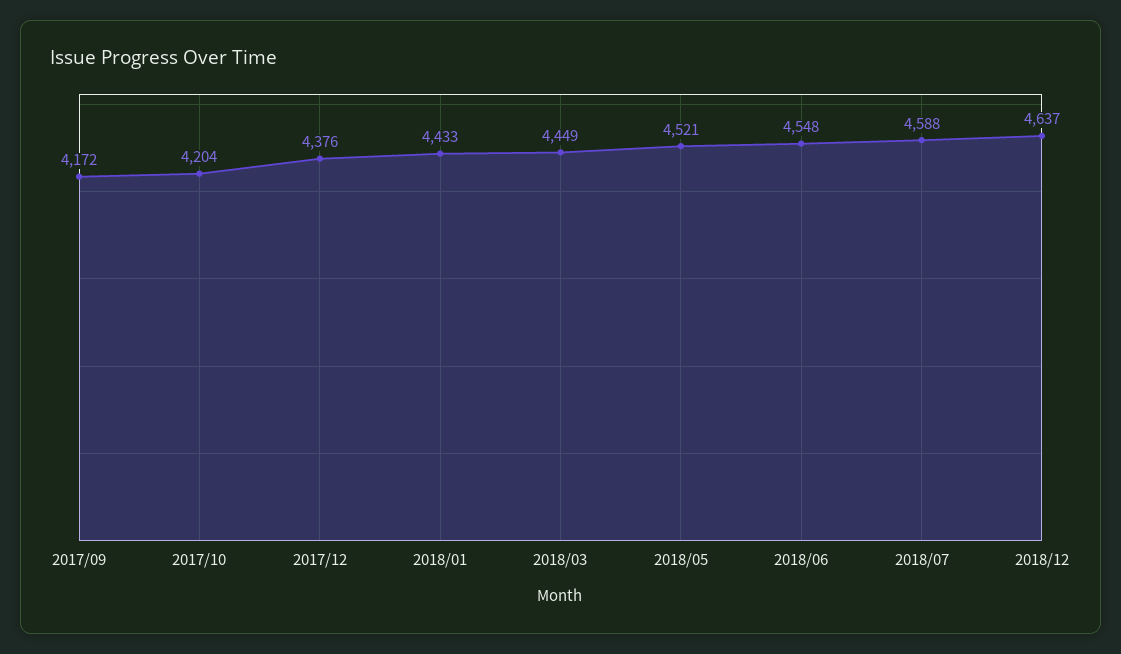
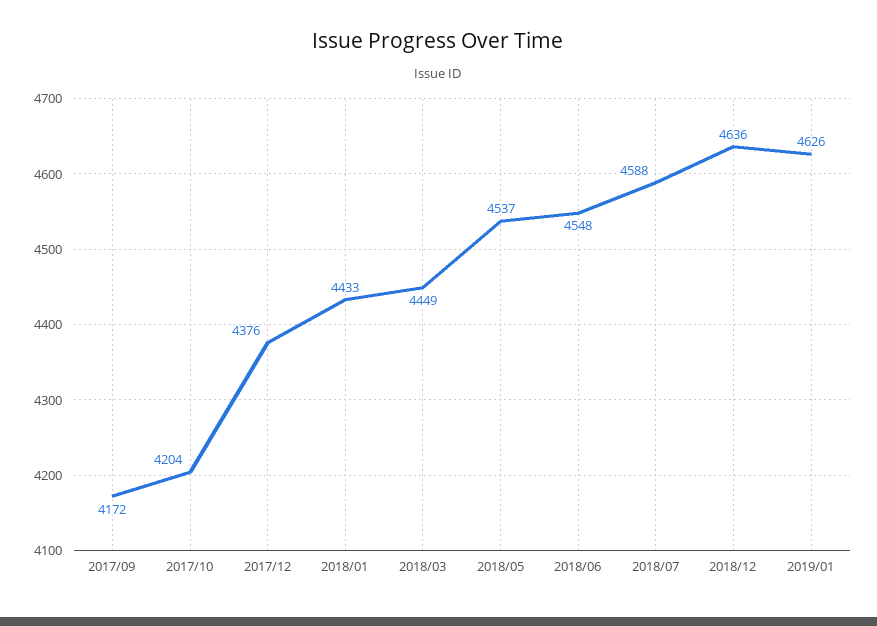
2018/05: 4521 -> 4537
2018/12: 4637 -> 4636
2019/01: none -> 4626

